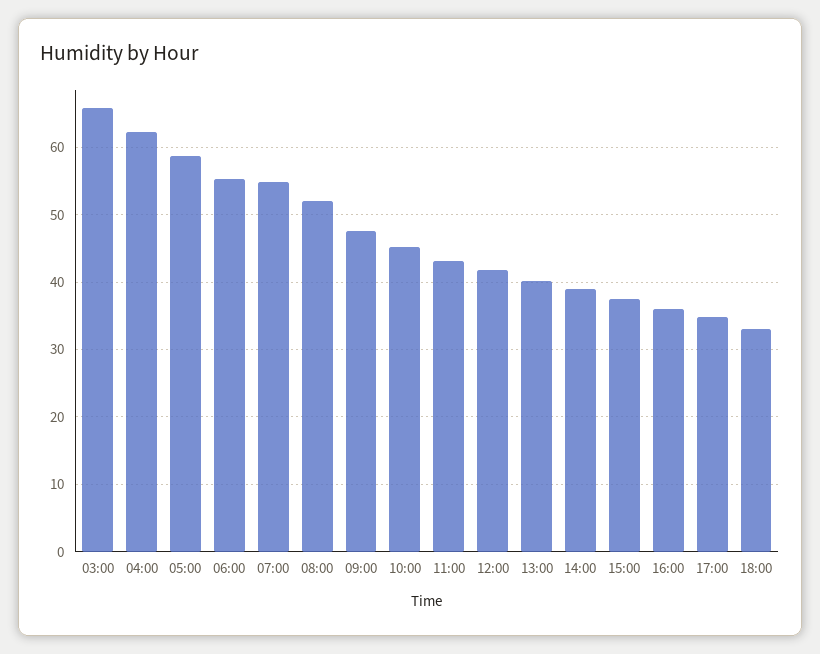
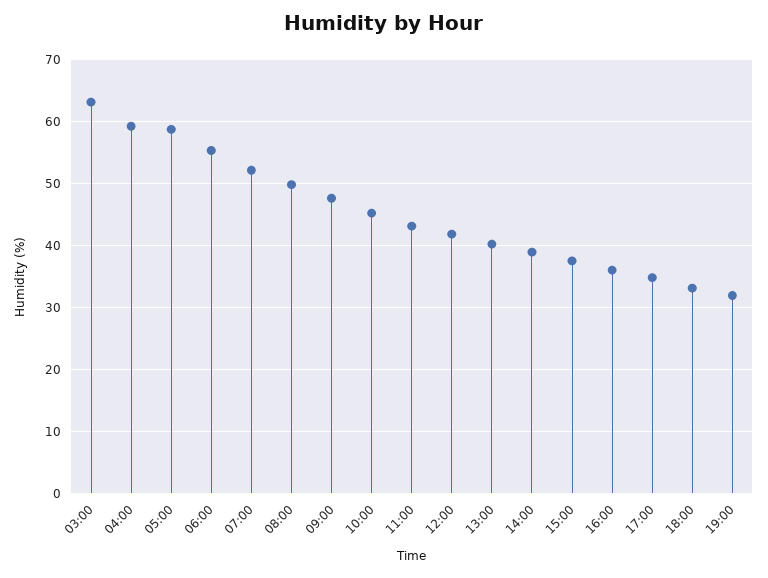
03:00: 66 -> 63
04:00: 62 -> 59
07:00: 55 -> 52
08:00: 52 -> 50
19:00: none -> 32

